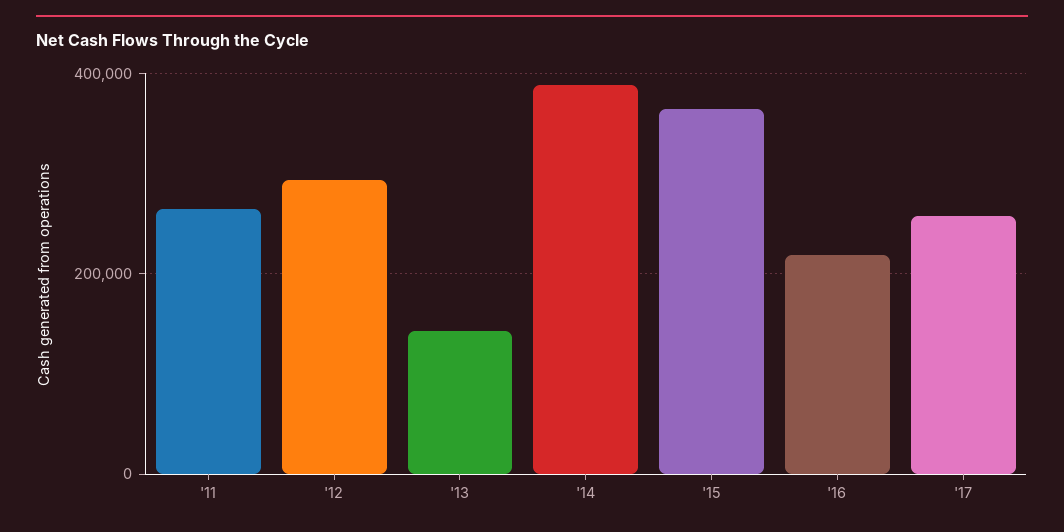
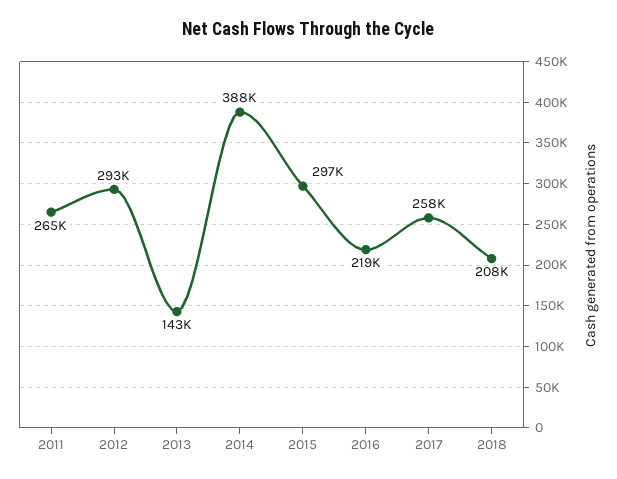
'15: 360000 -> 297000
2018: none -> 208000

